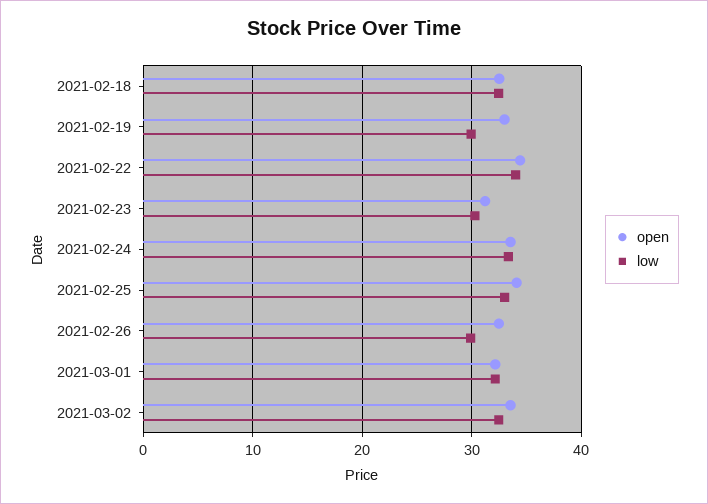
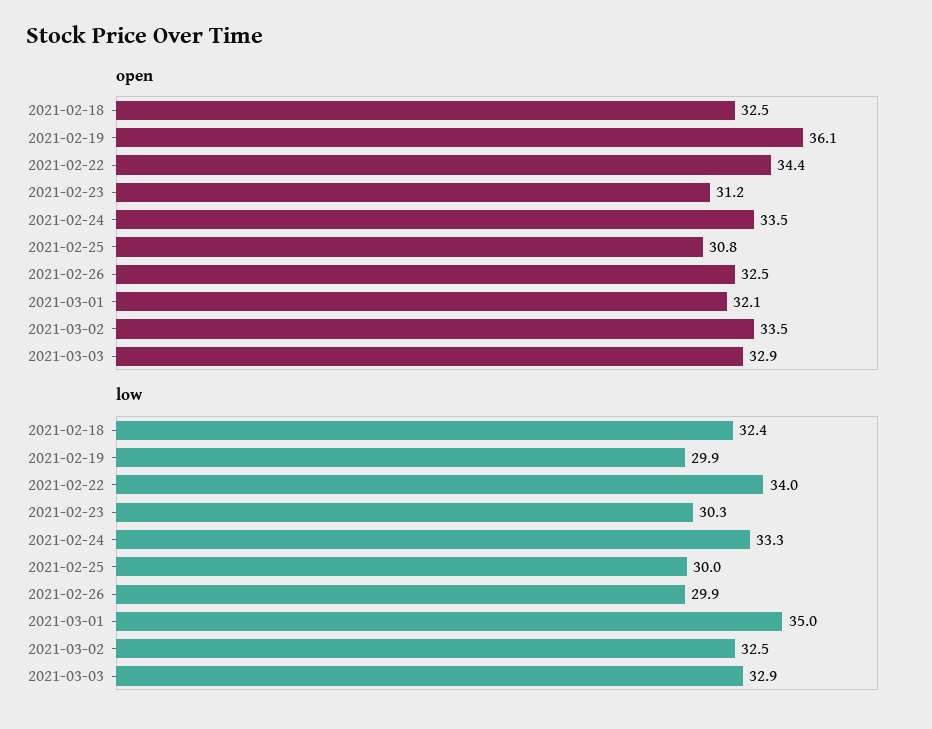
open, 2021-02-19: 33 -> 36.1
open, 2021-02-25: 34 -> 30.8
low, 2021-02-25: 33 -> 30
low, 2021-03-01: 32 -> 35
open, 2021-03-03: none -> 32.9
low, 2021-03-03: none -> 32.9

